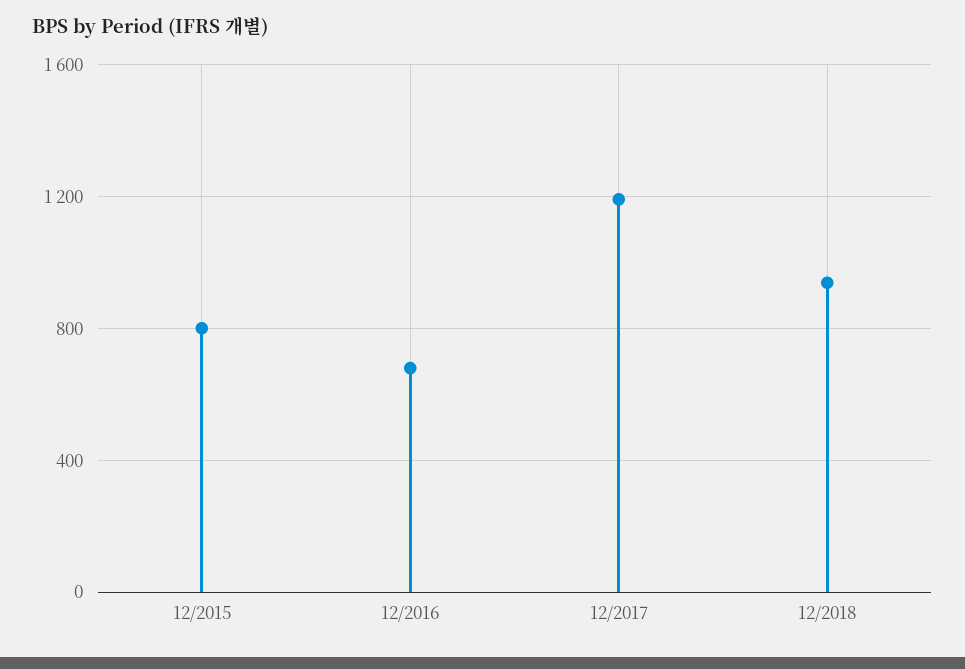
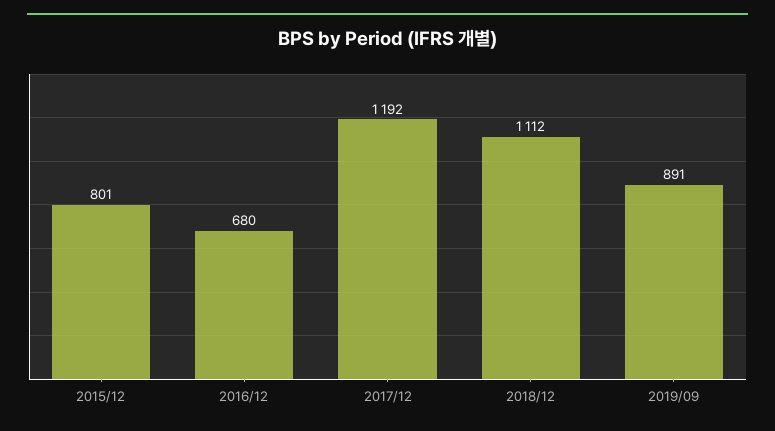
12/2018: 950 -> 1112
2019/09: none -> 891

